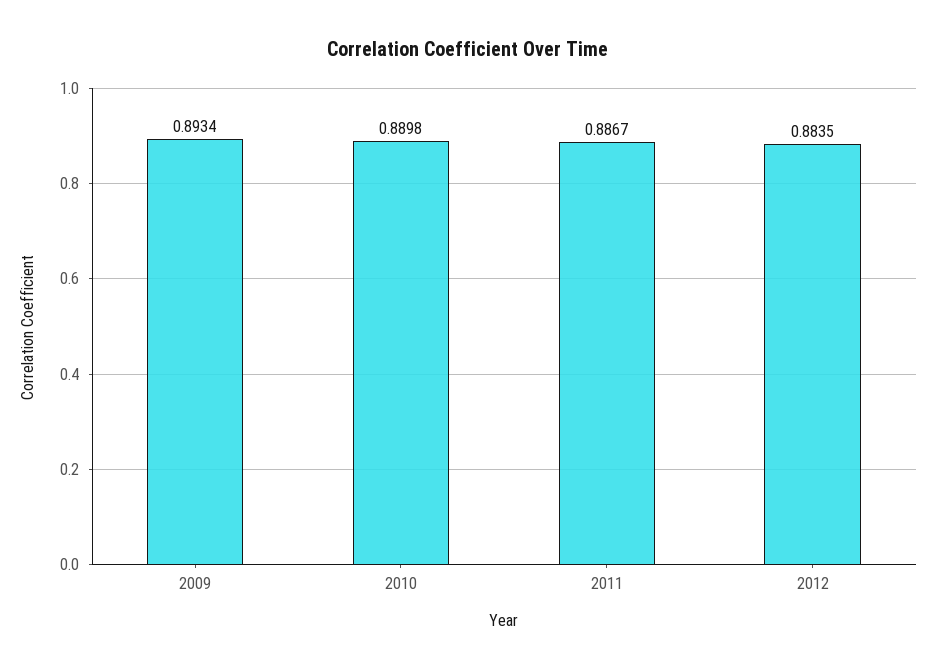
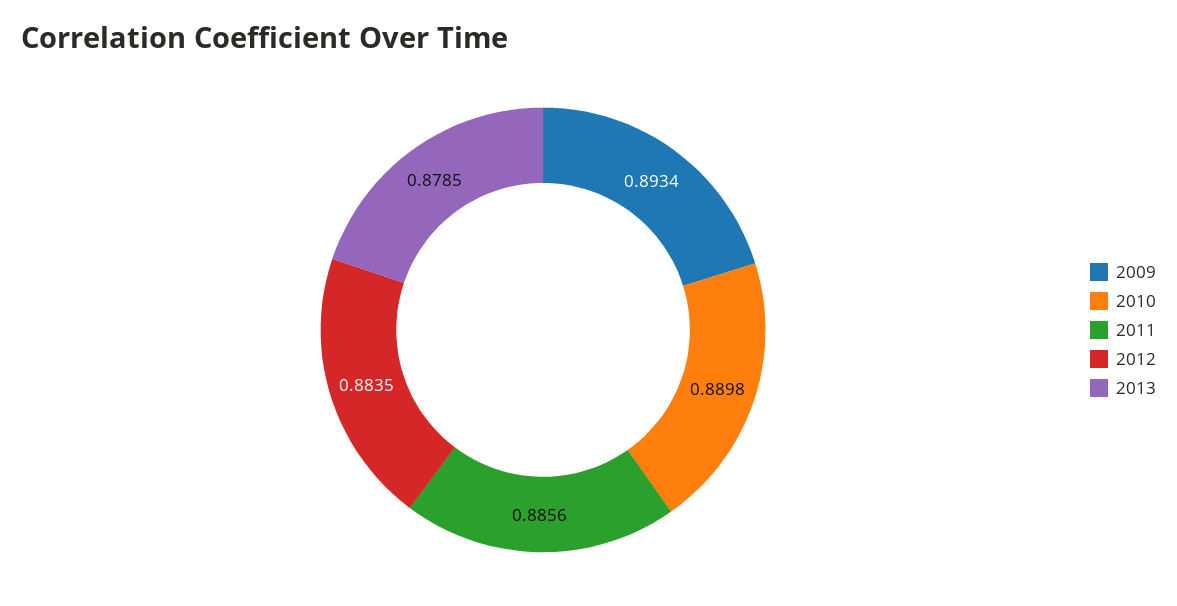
2011: 0.8867 -> 0.8856
2013: none -> 0.8785

